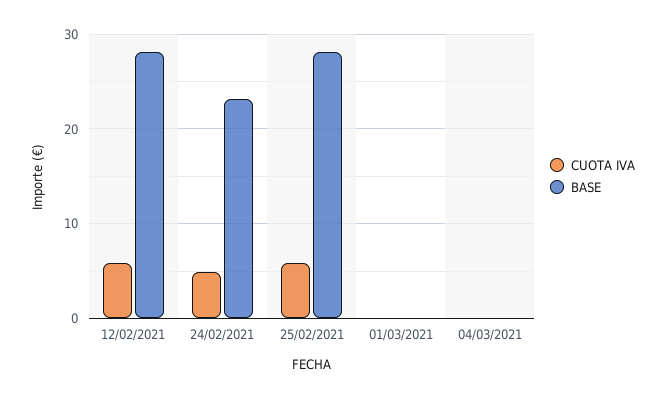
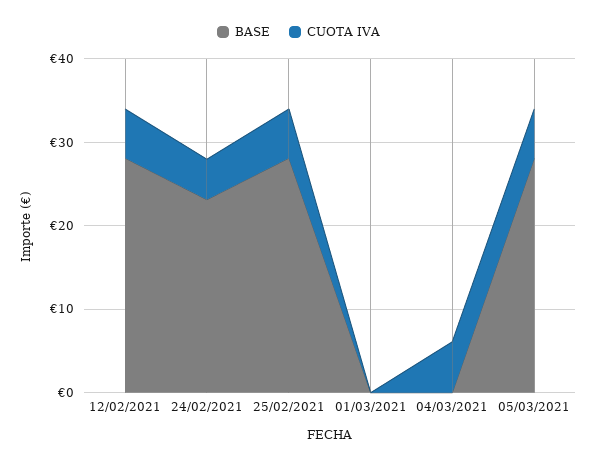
CUOTA IVA, 04/03/2021: 0 -> 6
BASE, 05/03/2021: none -> 28
CUOTA IVA, 05/03/2021: none -> 6

